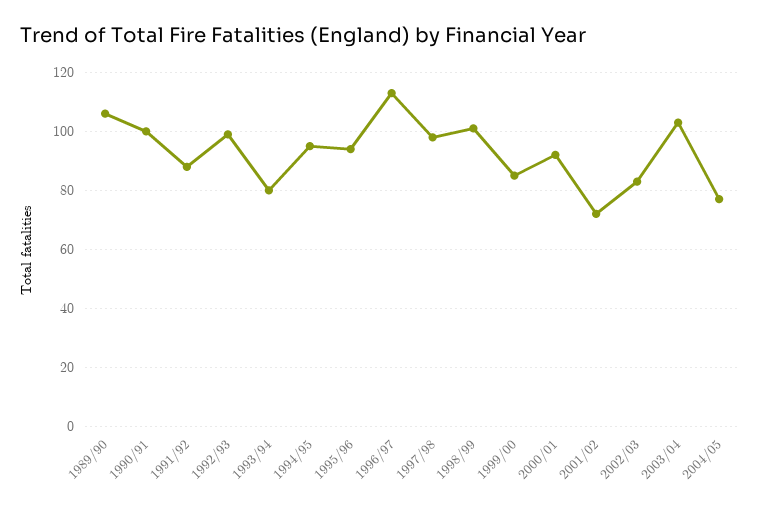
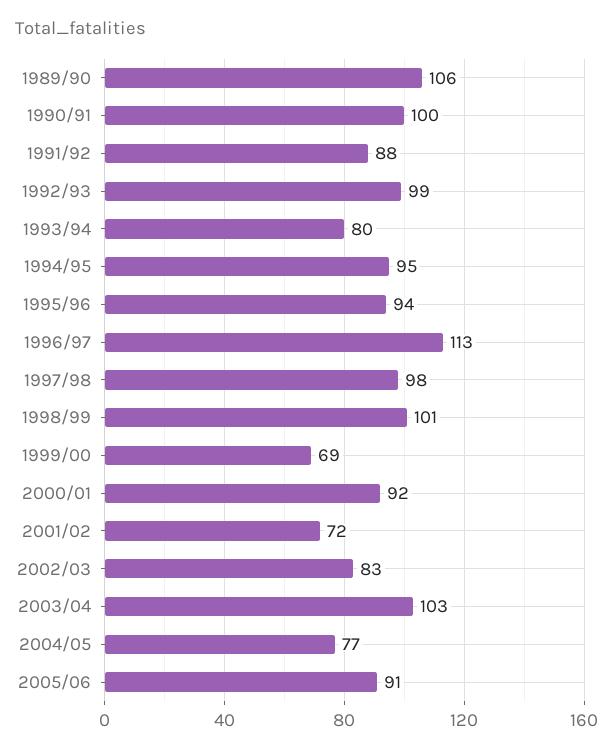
1999/00: 85 -> 69
2005/06: none -> 91

